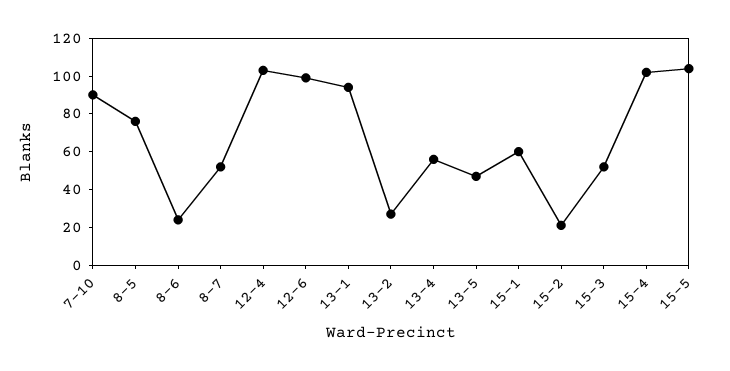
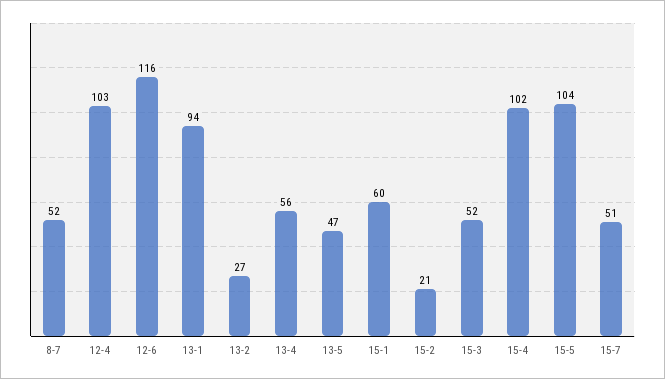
7-10: 90 -> none
8-5: 75 -> none
8-6: 25 -> none
12-6: 100 -> 116
15-7: none -> 51

